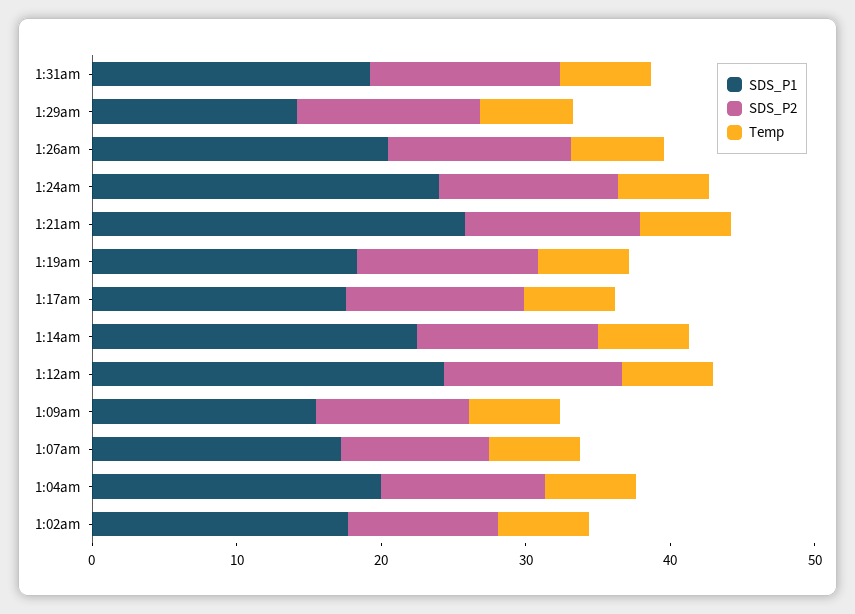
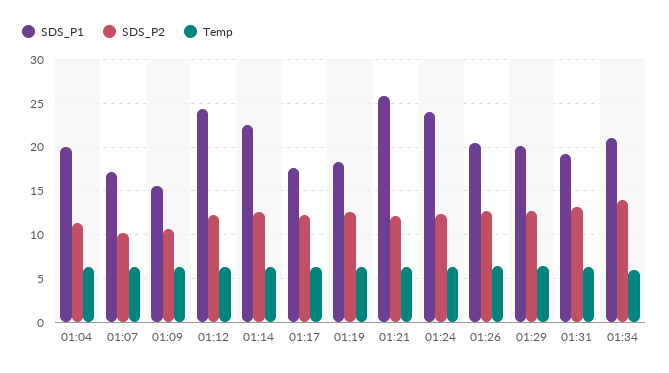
SDS_P1, 1:29am: 14 -> 20
SDS_P1, 1:02am: 18 -> none
SDS_P2, 1:02am: 10 -> none
Temp, 1:02am: 6 -> none
SDS_P1, 01:34: none -> 21
SDS_P2, 01:34: none -> 14
Temp, 01:34: none -> 6

